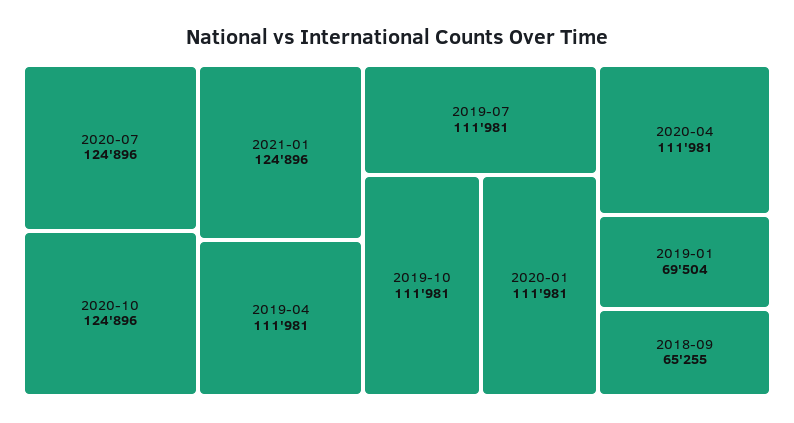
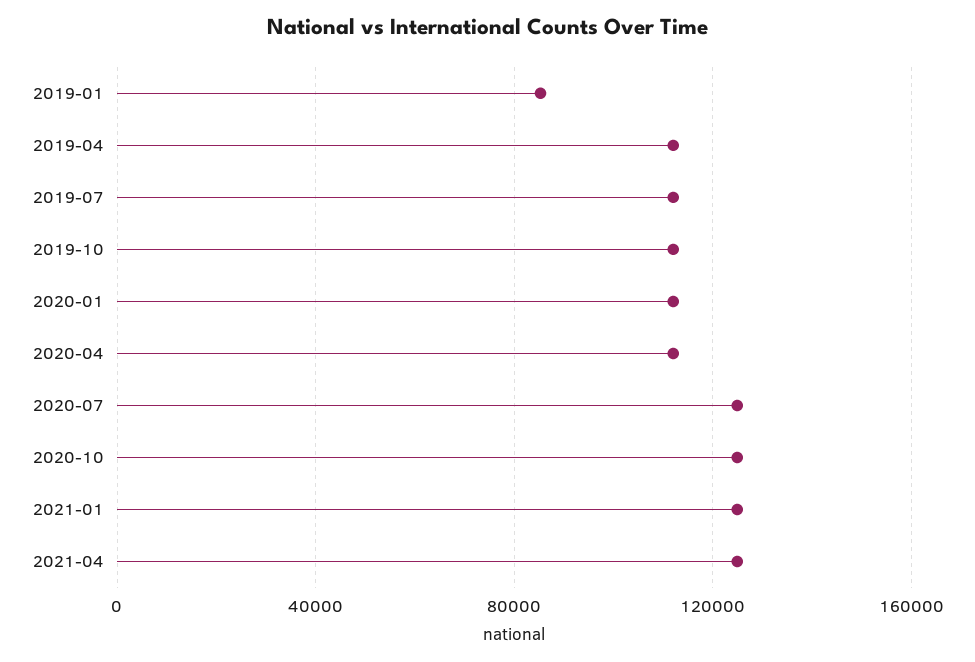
2019-01: 69504 -> 85000
2018-09: 65255 -> none
2021-04: none -> 125000

